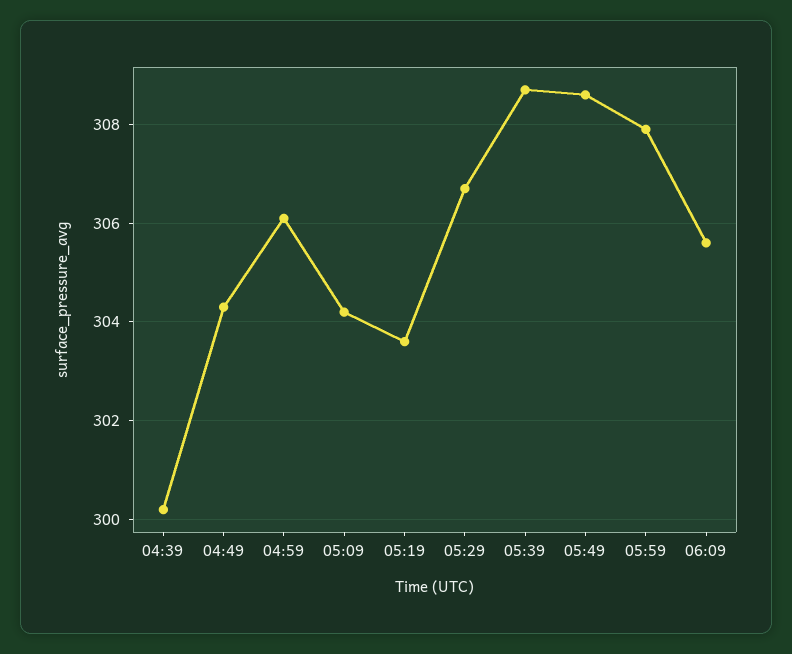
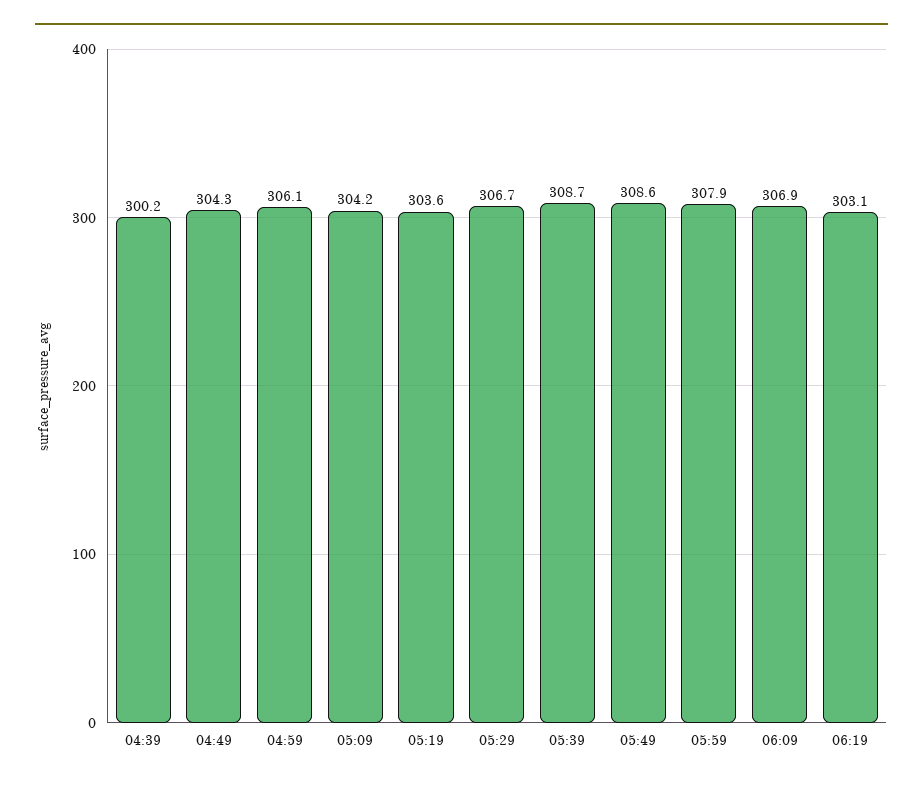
06:09: 305.5 -> 306.9
06:19: none -> 303.1

